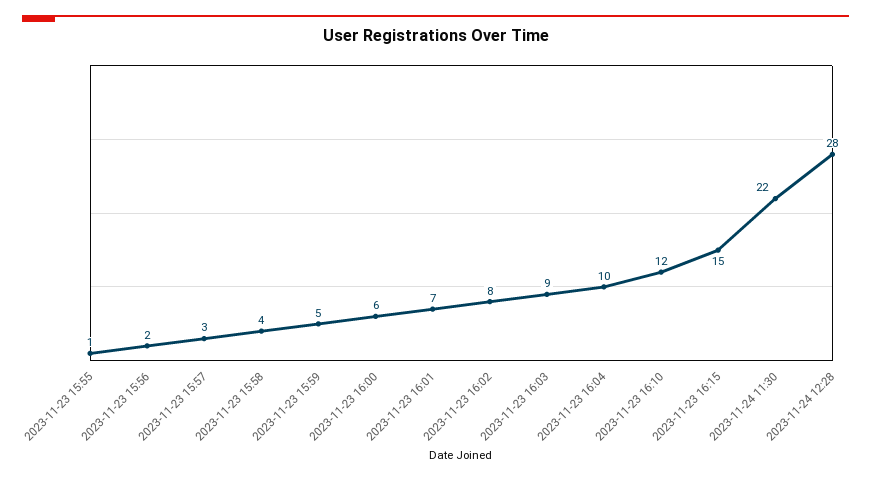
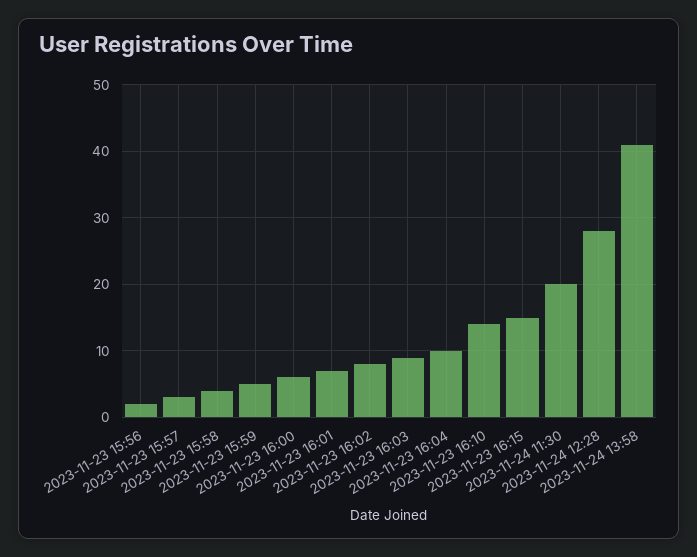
2023-11-23 15:55: 1 -> none
2023-11-23 16:10: 12 -> 14
2023-11-24 11:30: 22 -> 20
2023-11-24 13:58: none -> 41

